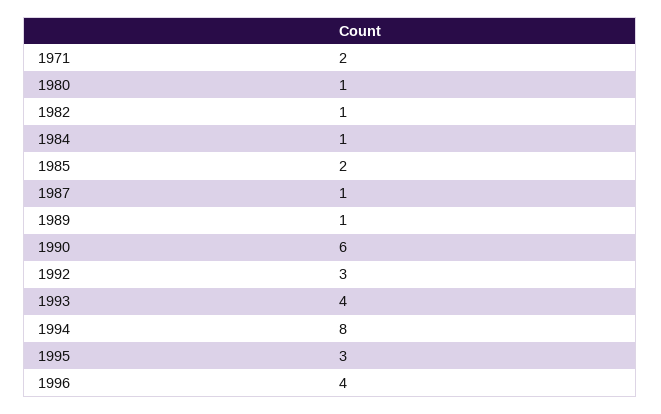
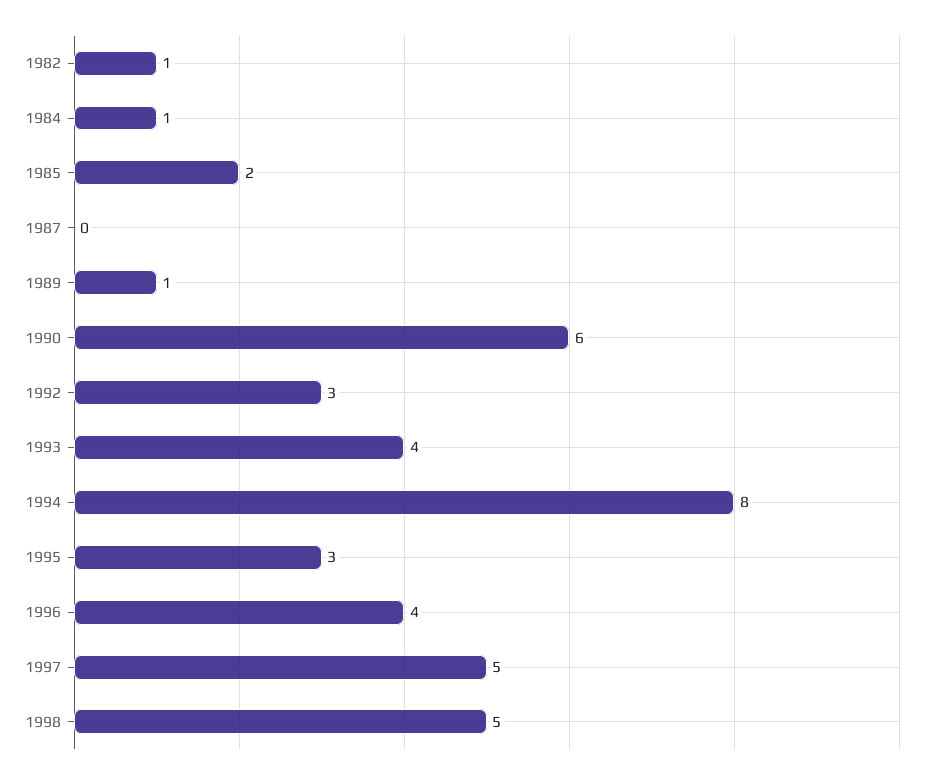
1971: 2 -> none
1980: 1 -> none
1987: 1 -> 0
1997: none -> 5
1998: none -> 5

